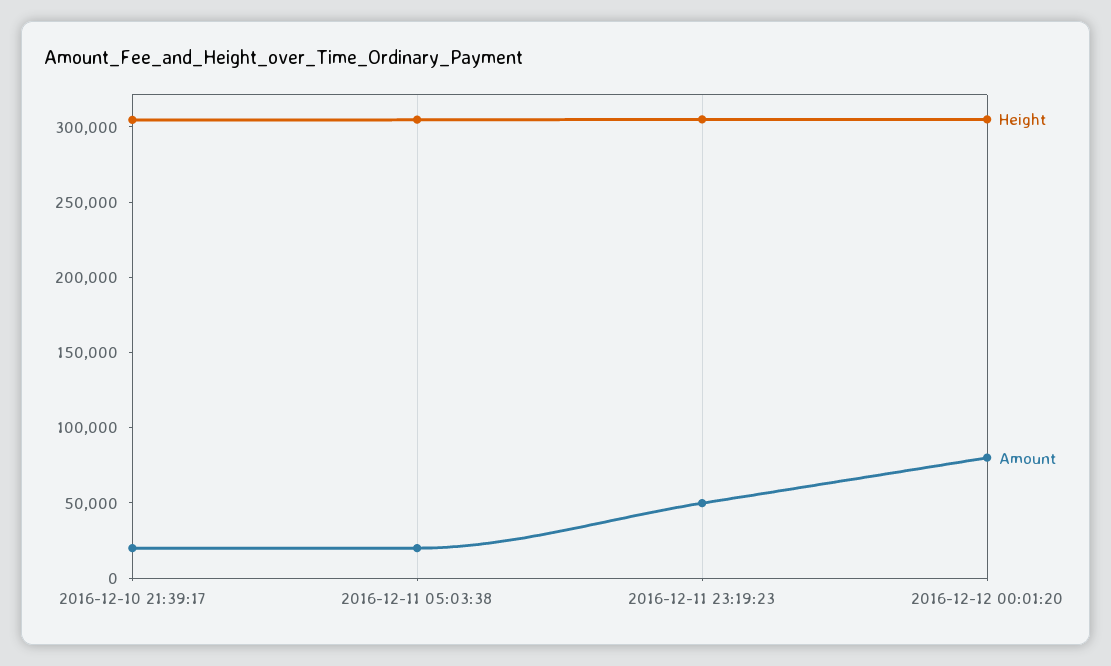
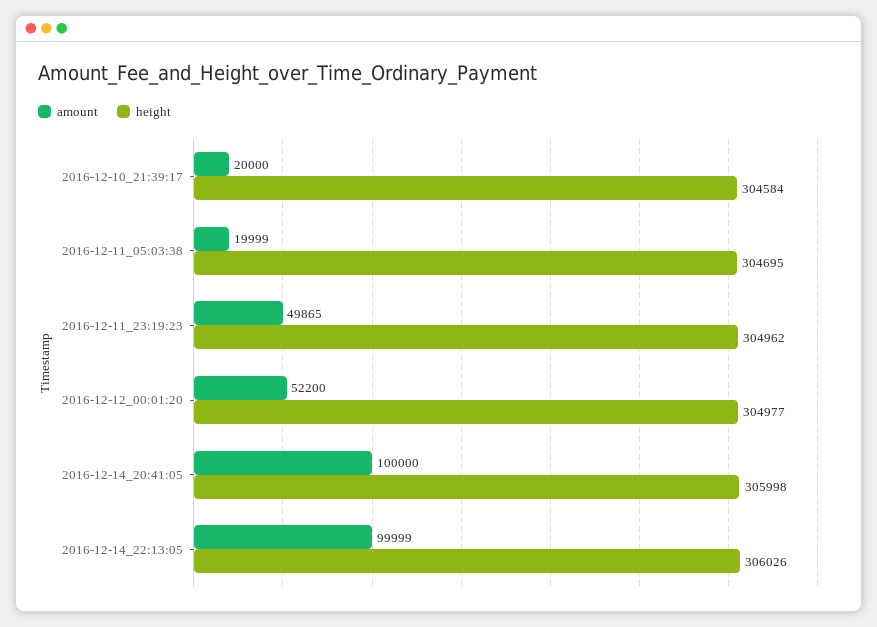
Amount, 2016-12-12 00:01:20: 80000 -> 52200
Amount, 2016-12-14_20:41:05: none -> 100000
Height, 2016-12-14_20:41:05: none -> 305998
Amount, 2016-12-14_22:13:05: none -> 99999
Height, 2016-12-14_22:13:05: none -> 306026

